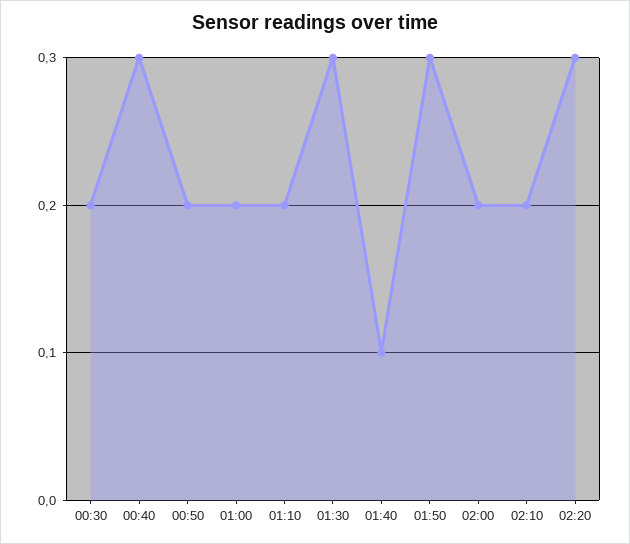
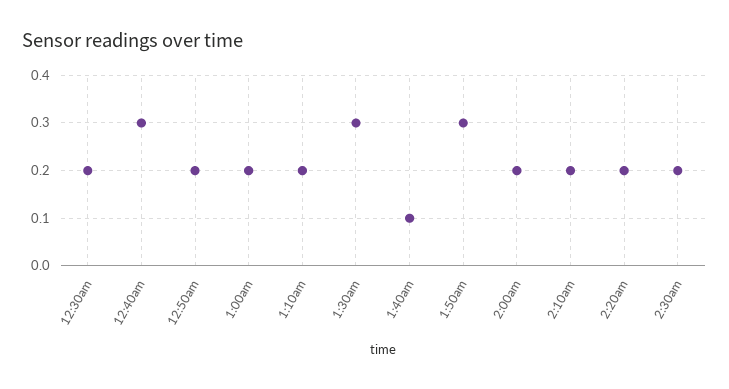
02:20: 0.3 -> 0.2
2:30am: none -> 0.2

